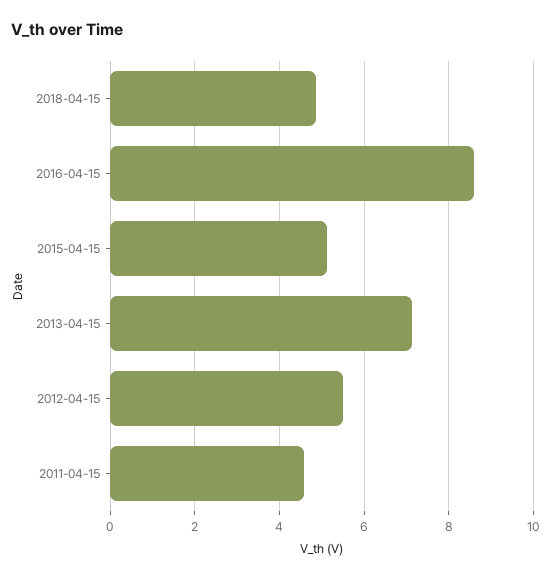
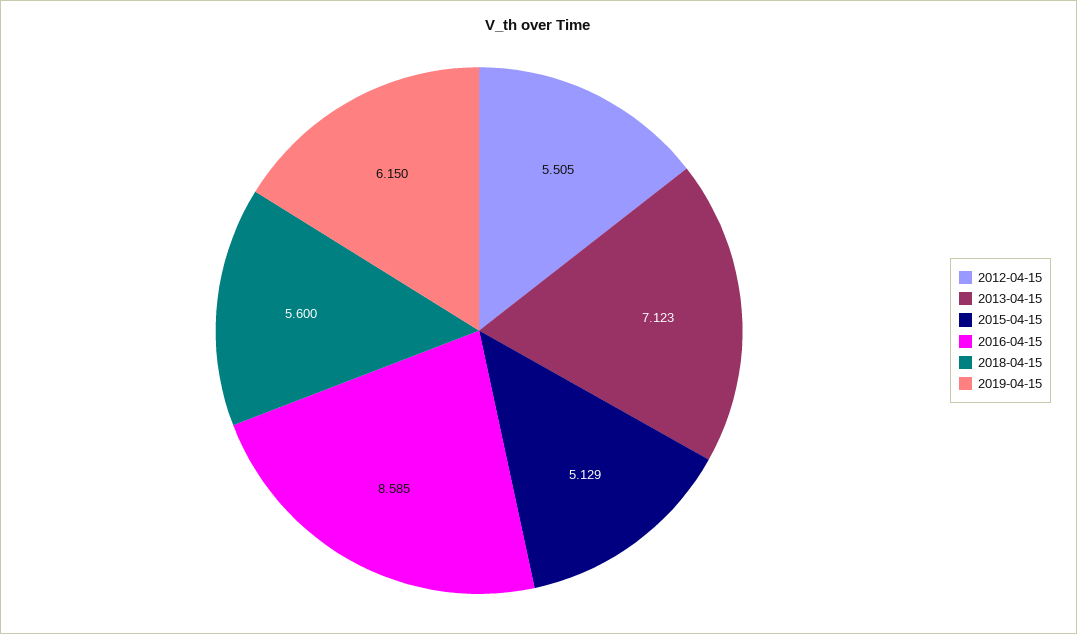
2018-04-15: 4.8 -> 5.6
2011-04-15: 4.6 -> none
2019-04-15: none -> 6.15

